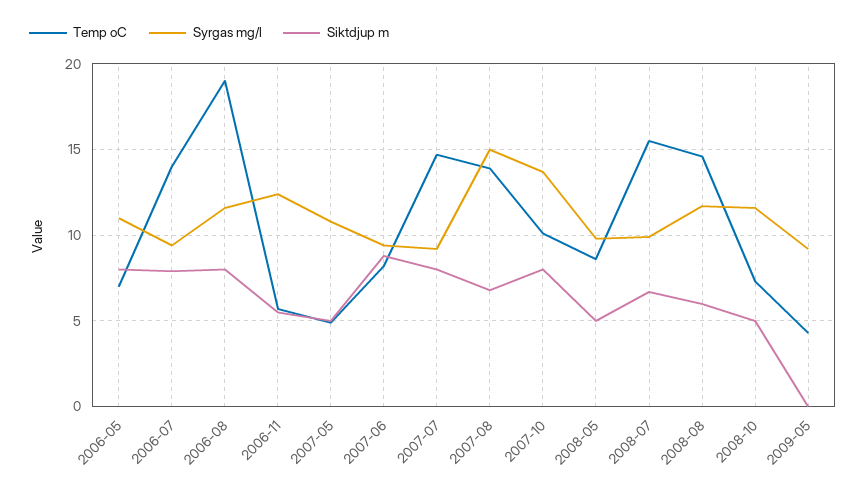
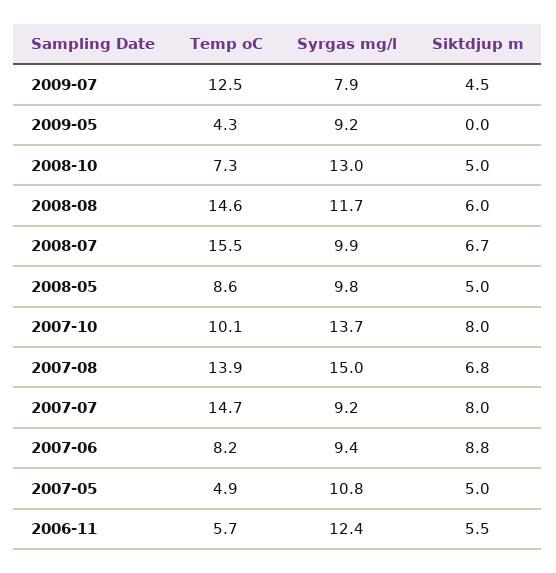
Temp oC, 2006-05: 7 -> none
Syrgas mg/l, 2006-05: 11 -> none
Siktdjup m, 2006-05: 8 -> none
Temp oC, 2006-07: 14 -> none
Syrgas mg/l, 2006-07: 9.5 -> none
Siktdjup m, 2006-07: 8 -> none
Temp oC, 2006-08: 19 -> none
Syrgas mg/l, 2006-08: 11.5 -> none
Siktdjup m, 2006-08: 8 -> none
Syrgas mg/l, 2008-10: 11.5 -> 13
Temp oC, 2009-07: none -> 12.5
Syrgas mg/l, 2009-07: none -> 7.9
Siktdjup m, 2009-07: none -> 4.5

